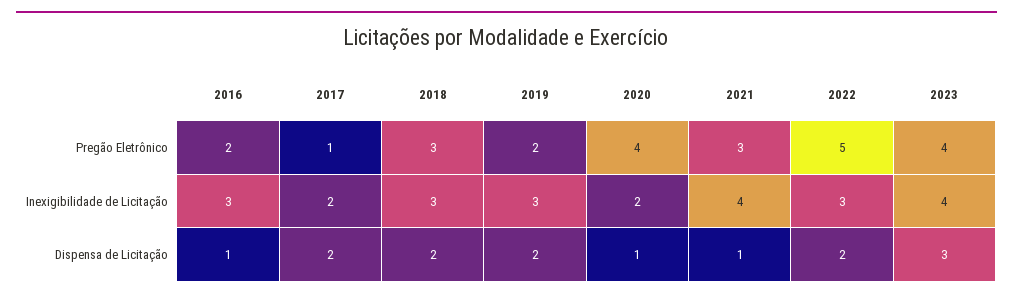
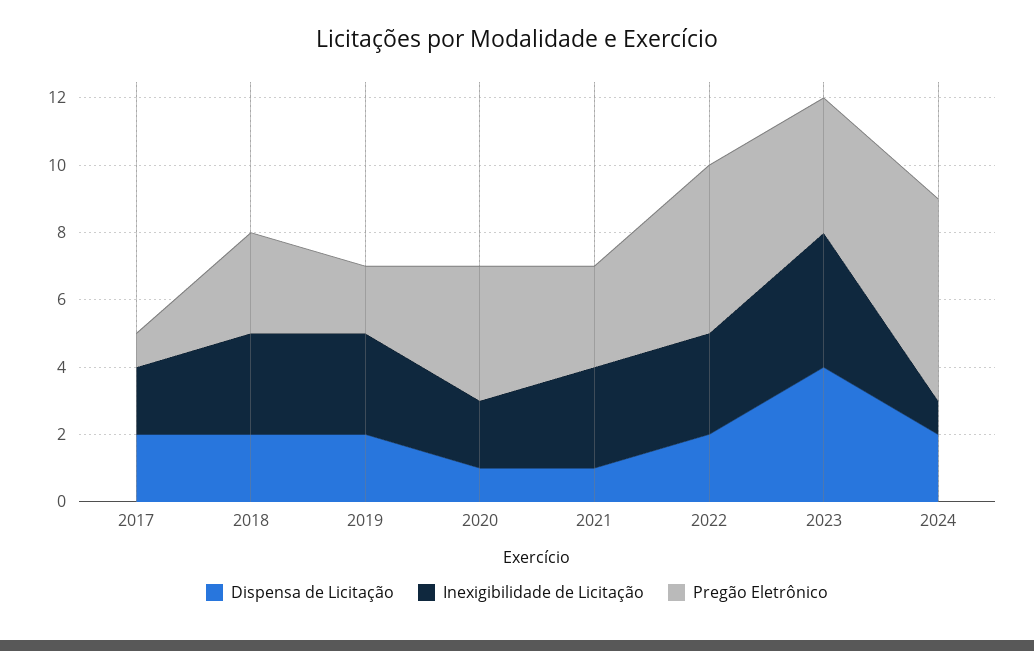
Pregão Eletrônico, 2016: 2 -> none
Inexigibilidade de Licitação, 2016: 3 -> none
Inexigibilidade de Licitação, 2021: 4 -> 3
Dispensa de Licitação, 2016: 1 -> none
Dispensa de Licitação, 2023: 3 -> 4
Dispensa de Licitação, 2024: none -> 2
Inexigibilidade de Licitação, 2024: none -> 1
Pregão Eletrônico, 2024: none -> 6

